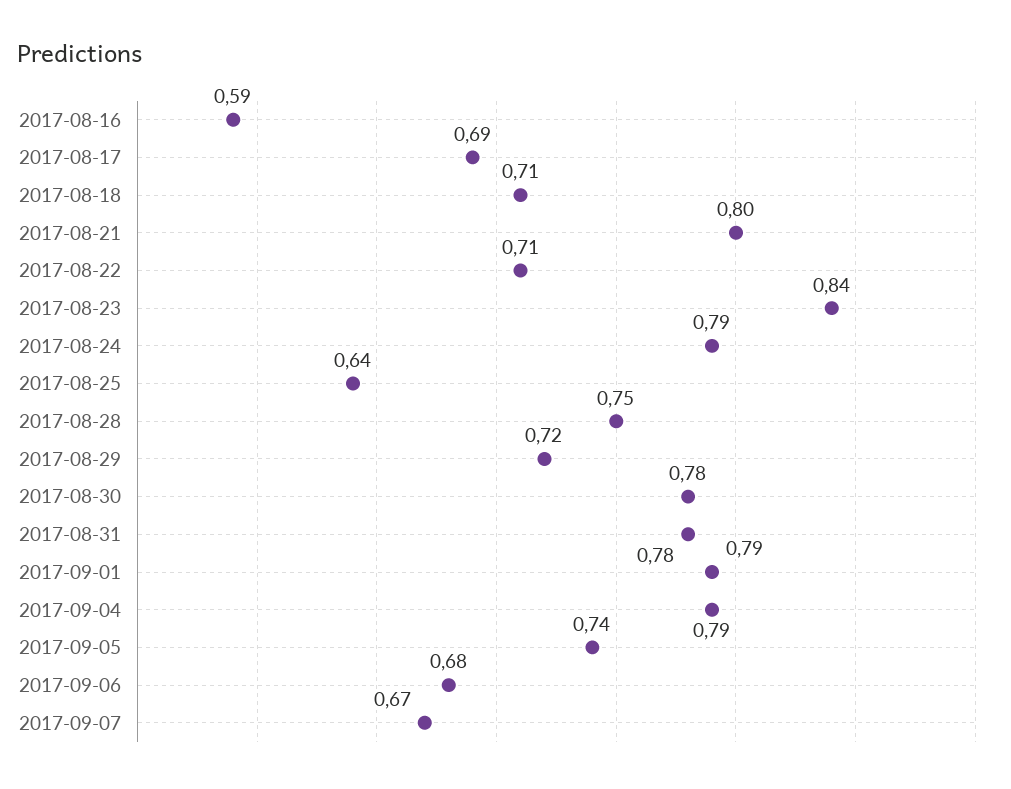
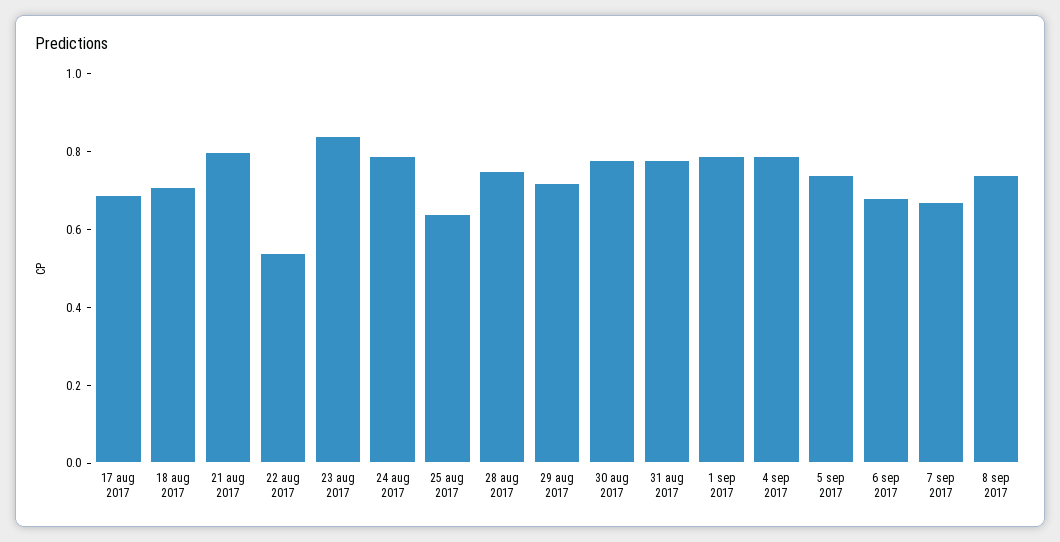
2017-08-16: 0.59 -> none
2017-08-22: 0.71 -> 0.55
8 sep 2017: none -> 0.75

